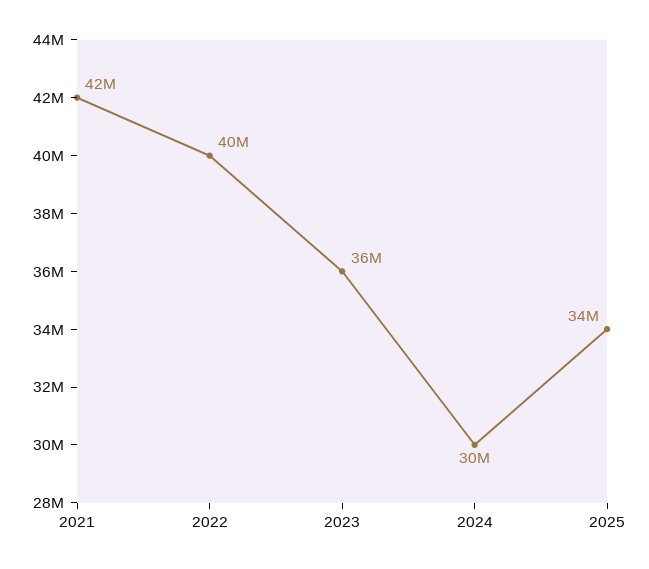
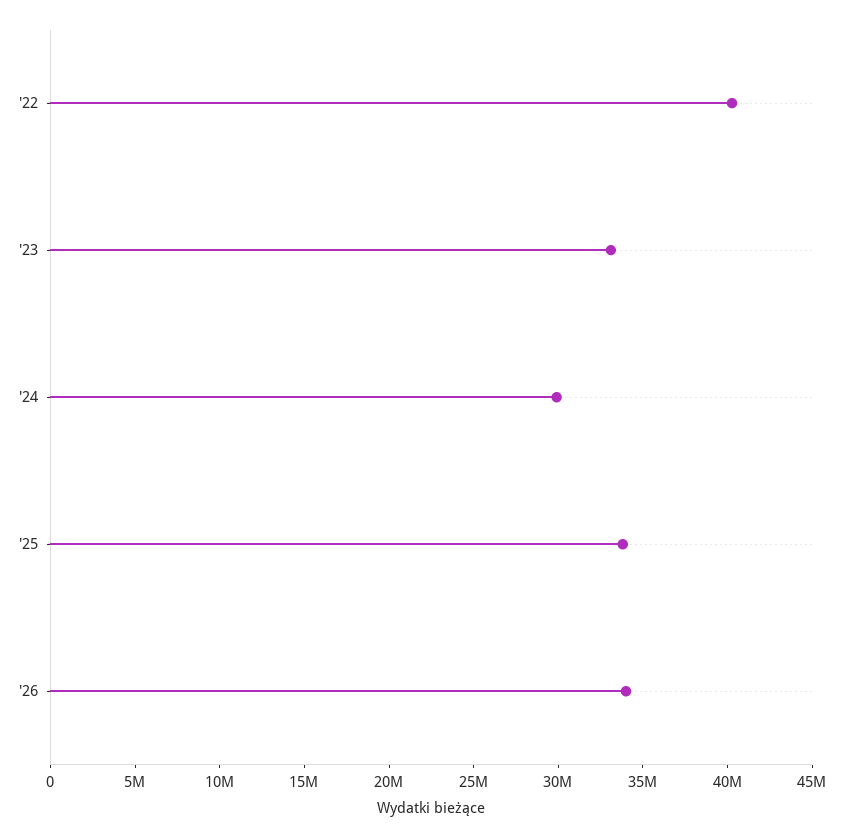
2021: 42000000 -> none
2023: 36000000 -> 33000000
'26: none -> 34000000

